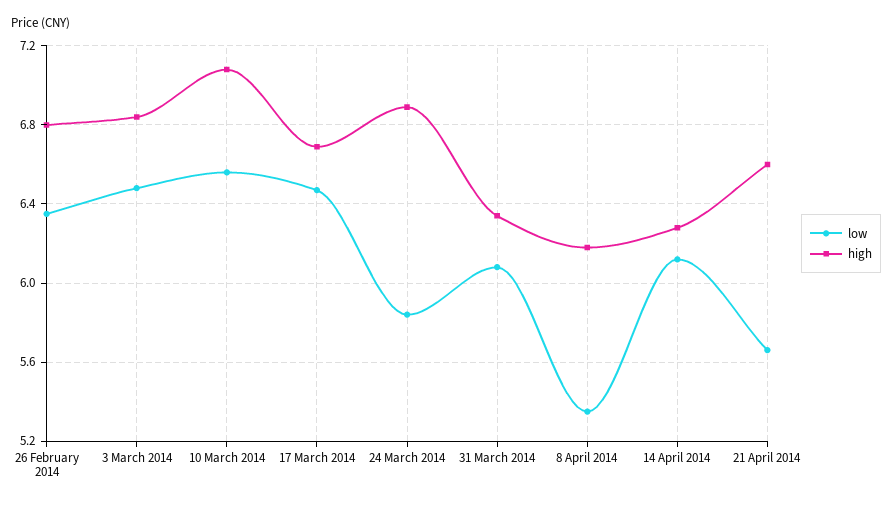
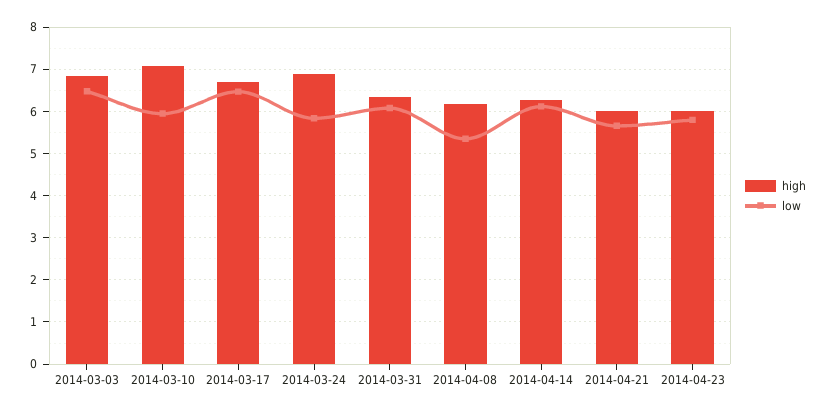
low, 26 February 2014: 6.35 -> none
high, 26 February 2014: 6.8 -> none
low, 10 March 2014: 6.55 -> 6
high, 21 April 2014: 6.6 -> 6
high, 2014-04-23: none -> 6
low, 2014-04-23: none -> 5.8

